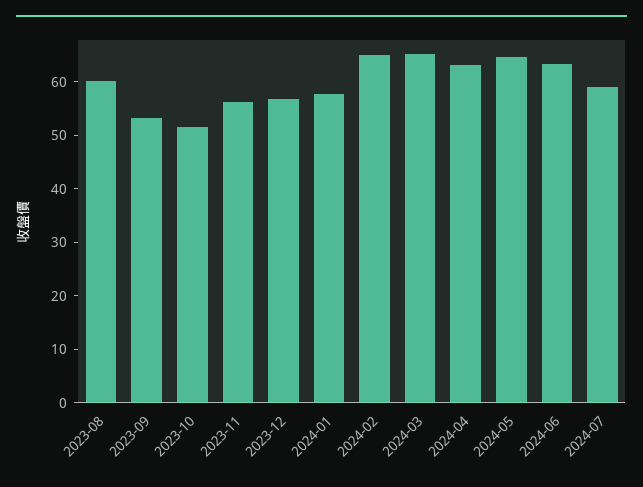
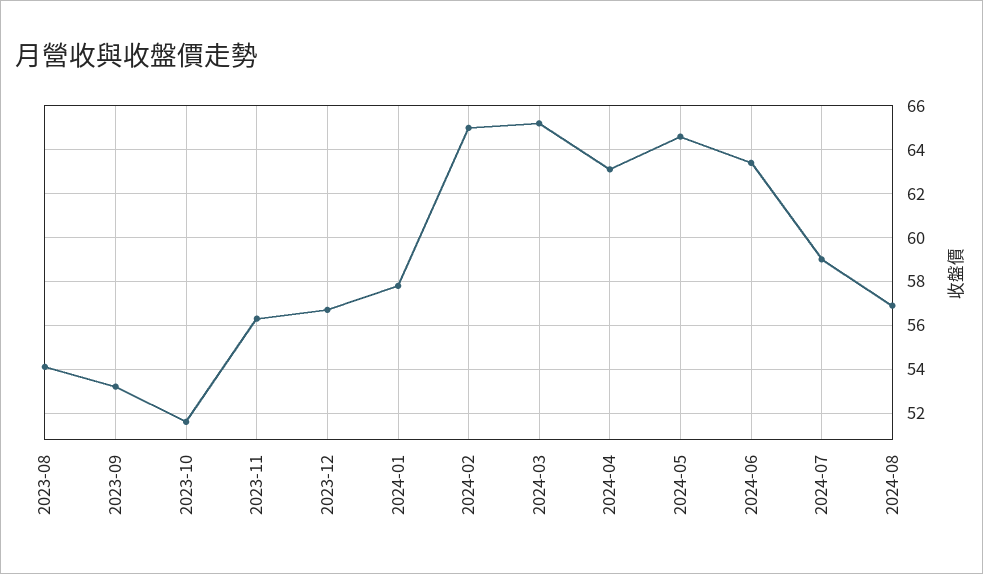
2023-08: 60 -> 54
2024-08: none -> 57

